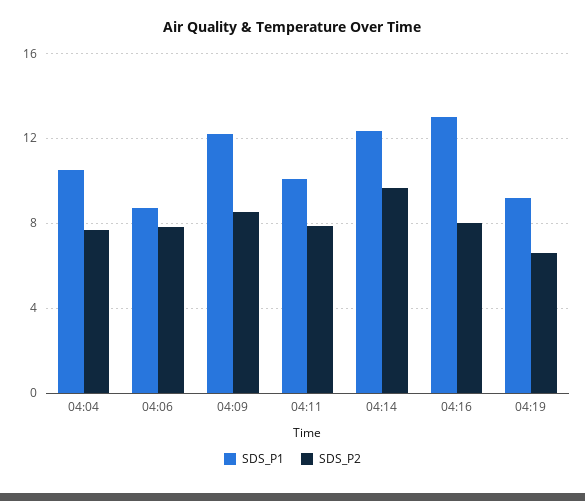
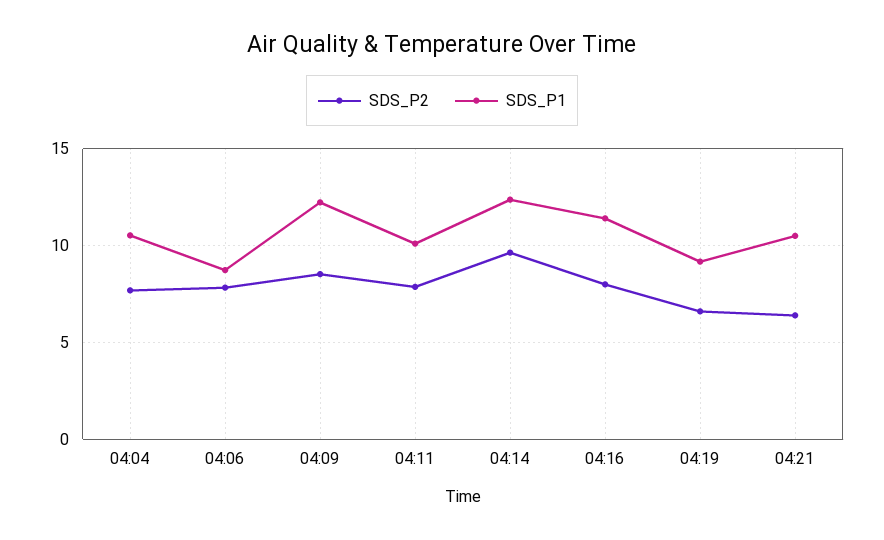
SDS_P1, 04:16: 13 -> 11.5
SDS_P2, 04:21: none -> 6.5
SDS_P1, 04:21: none -> 10.5

